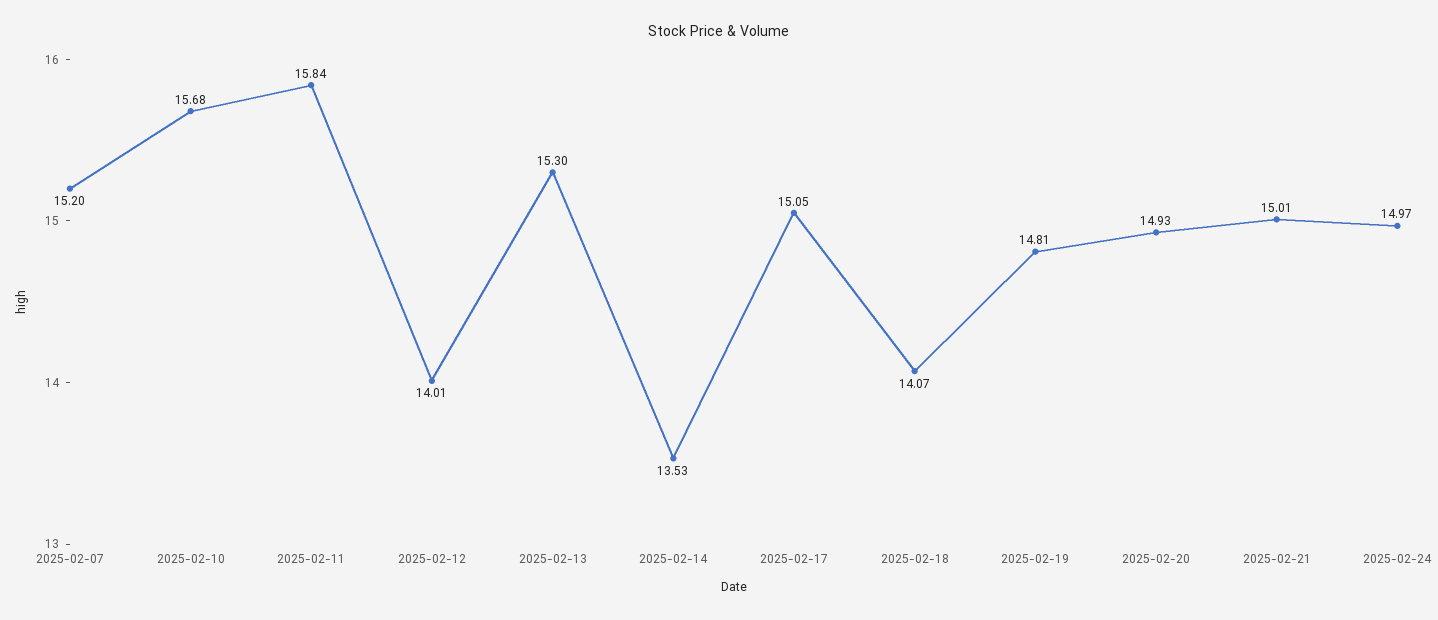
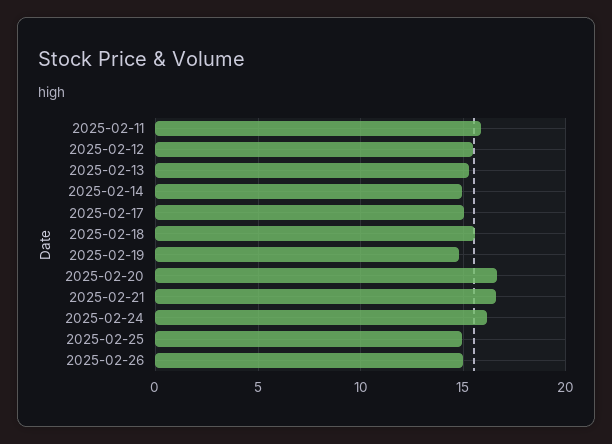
2025-02-07: 15.2 -> none
2025-02-10: 15.68 -> none
2025-02-12: 14.01 -> 15.5
2025-02-14: 13.53 -> 15
2025-02-18: 14.07 -> 15.5
2025-02-20: 14.93 -> 16.5
2025-02-21: 15.01 -> 16.5
2025-02-24: 14.97 -> 16
2025-02-25: none -> 15
2025-02-26: none -> 15

